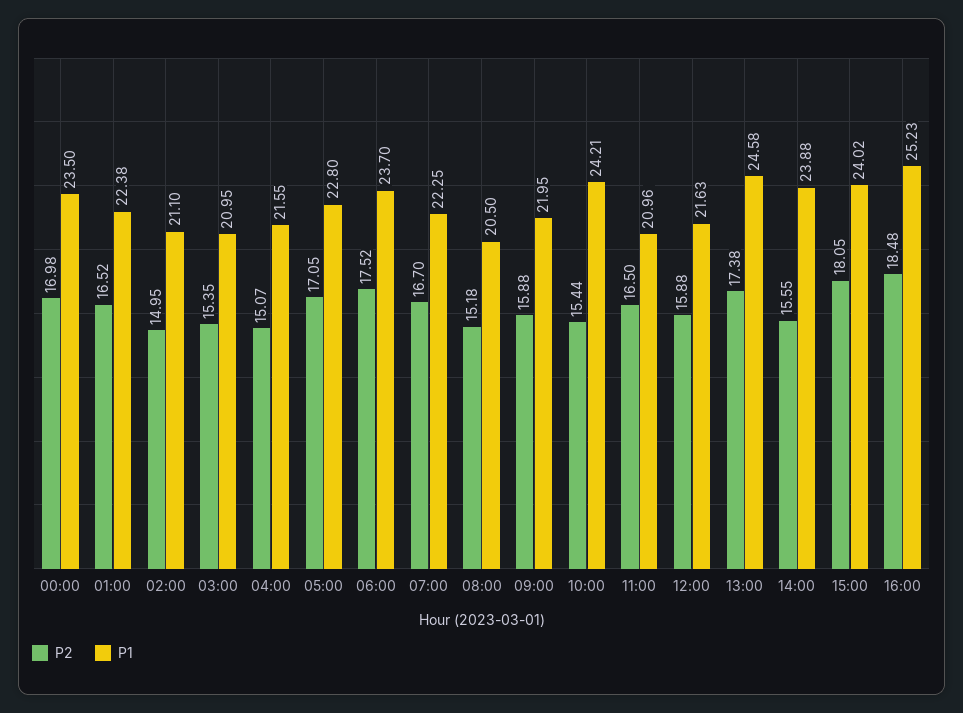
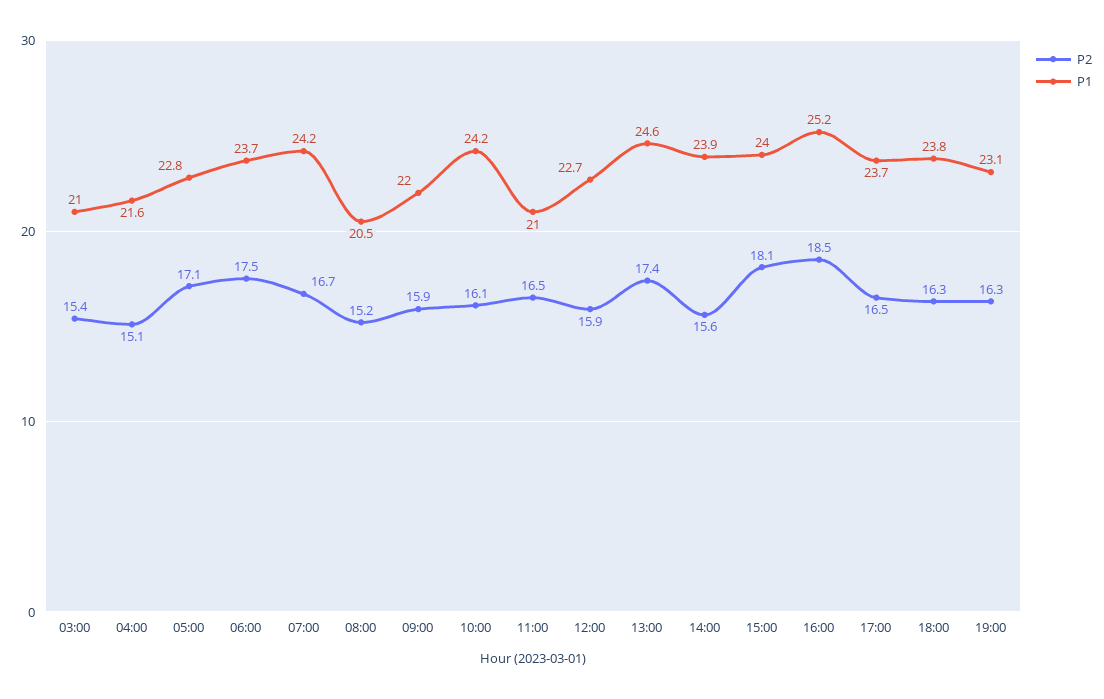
P2, 00:00: 16.98 -> none
P1, 00:00: 23.5 -> none
P2, 01:00: 16.52 -> none
P1, 01:00: 22.38 -> none
P2, 02:00: 14.95 -> none
P1, 02:00: 21.1 -> none
P1, 07:00: 22.25 -> 24.2
P2, 10:00: 15.44 -> 16.1
P1, 12:00: 21.63 -> 22.7
P2, 17:00: none -> 16.5
P1, 17:00: none -> 23.7
P2, 18:00: none -> 16.3
P1, 18:00: none -> 23.8
P2, 19:00: none -> 16.3
P1, 19:00: none -> 23.1

